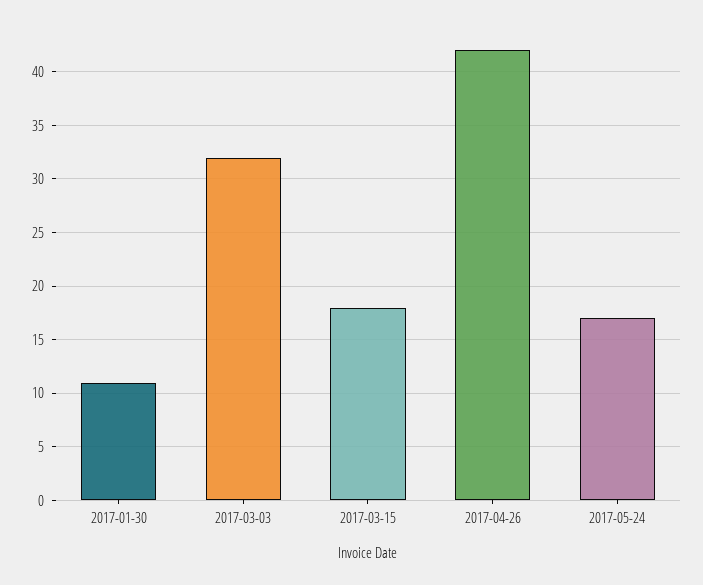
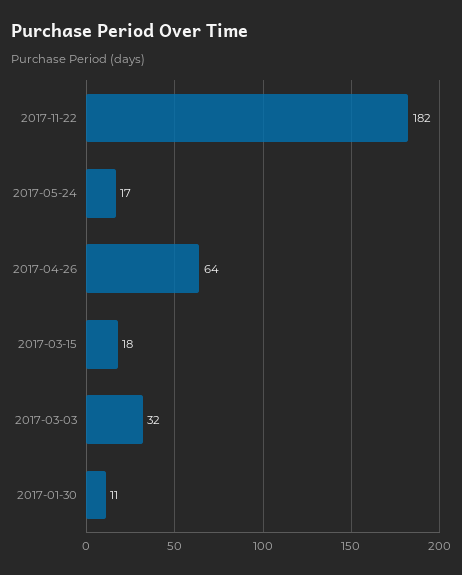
2017-04-26: 42 -> 64
2017-11-22: none -> 182

